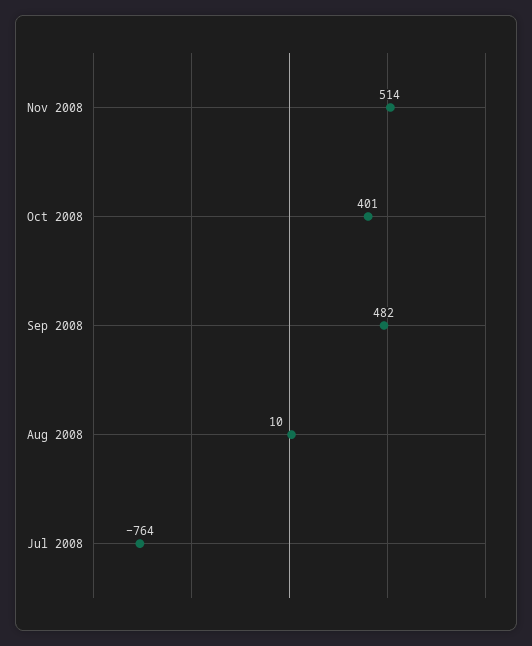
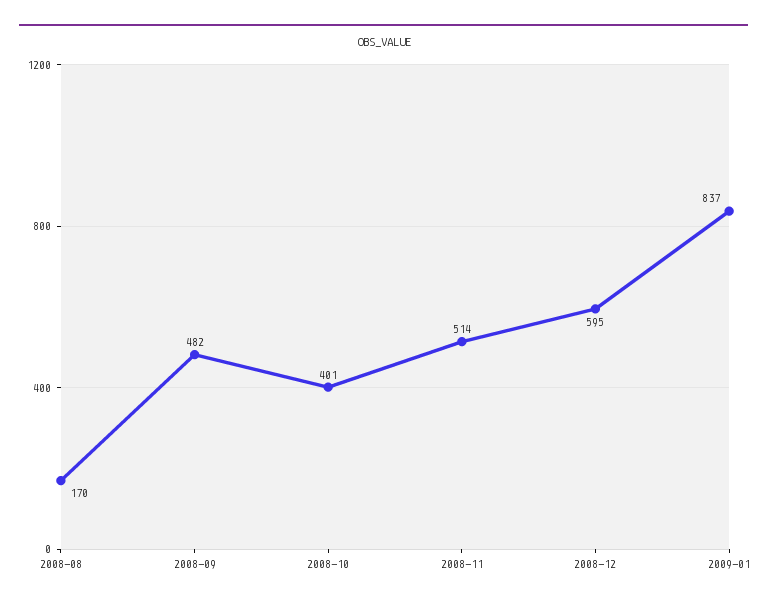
Aug 2008: 10 -> 170
Jul 2008: -764 -> none
2008-12: none -> 595
2009-01: none -> 837

